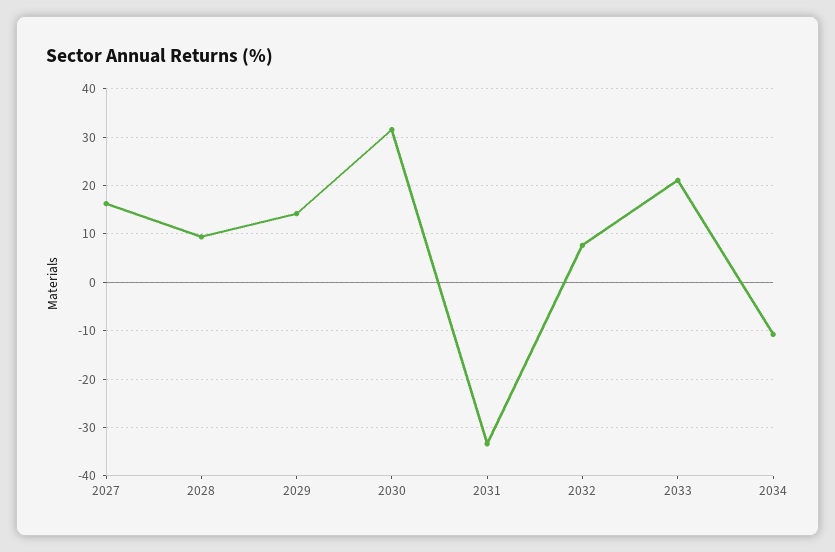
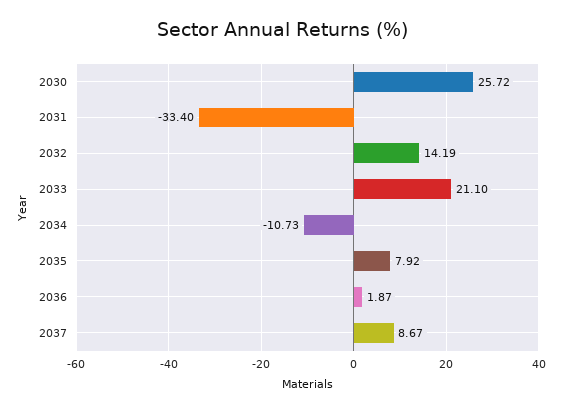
2027: 16 -> none
2028: 10 -> none
2029: 14 -> none
2030: 32 -> 25.72
2032: 8 -> 14.19
2035: none -> 7.92
2036: none -> 1.87
2037: none -> 8.67

